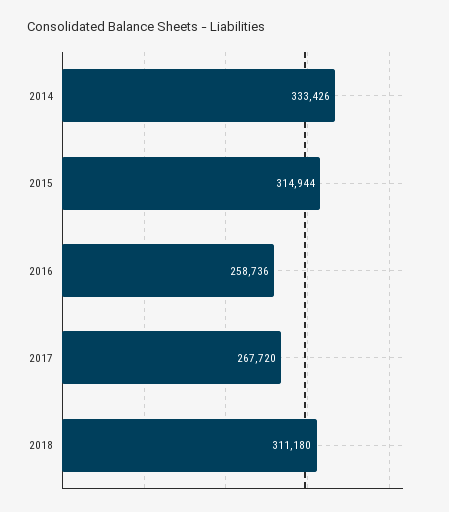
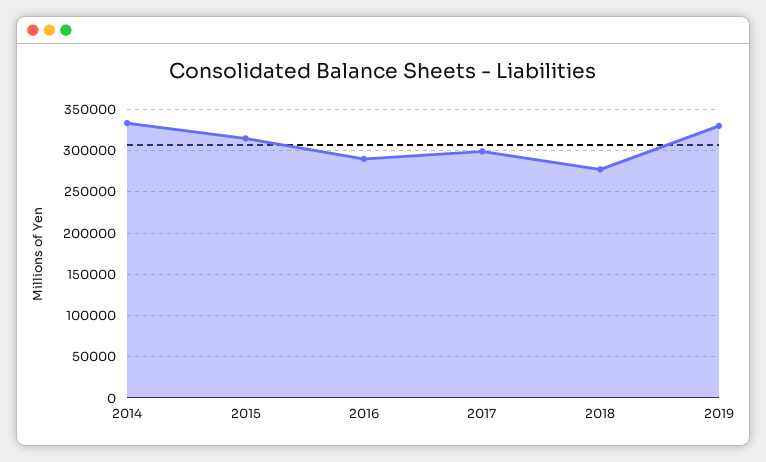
2016: 258736 -> 290000
2017: 267720 -> 300000
2018: 311180 -> 280000
2019: none -> 330000

